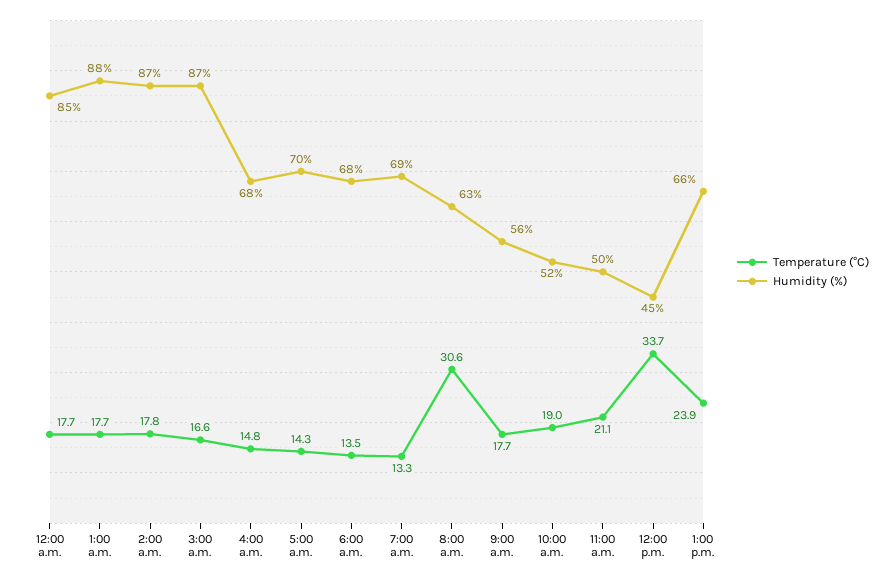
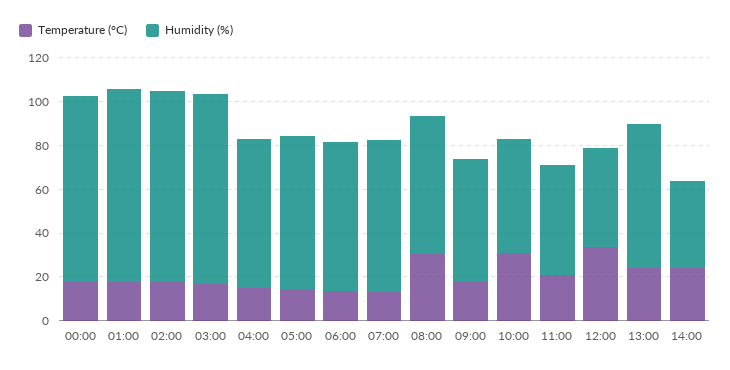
Temperature (°C), 10:00 a.m.: 19 -> 30
Temperature (°C), 14:00: none -> 25
Humidity (%), 14:00: none -> 40

